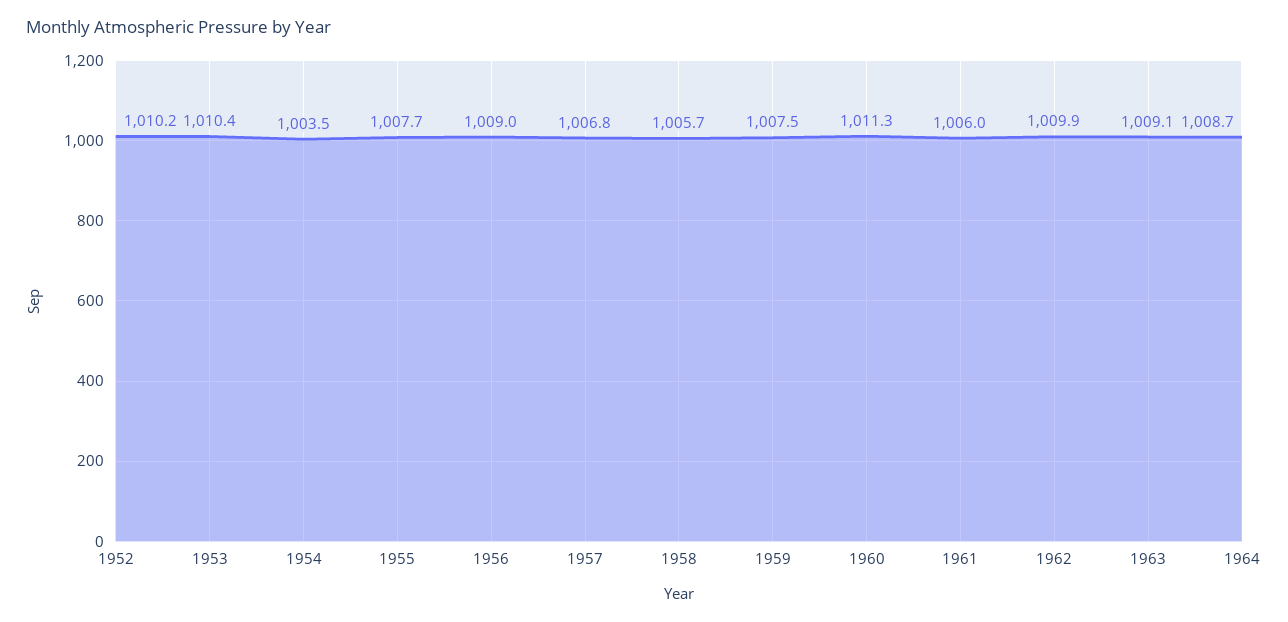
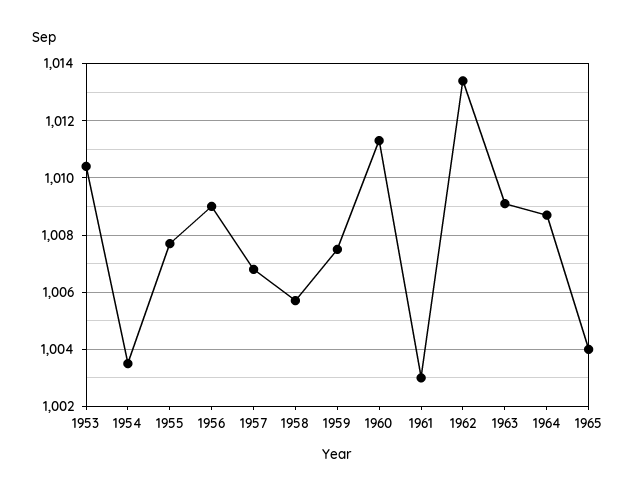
1952: 1010.2 -> none
1961: 1006 -> 1003
1962: 1009.9 -> 1013.5
1965: none -> 1004

